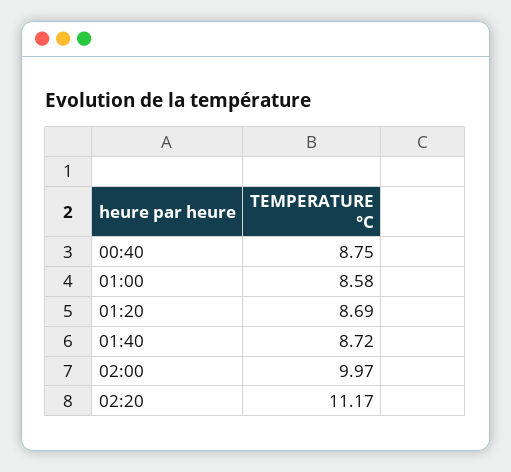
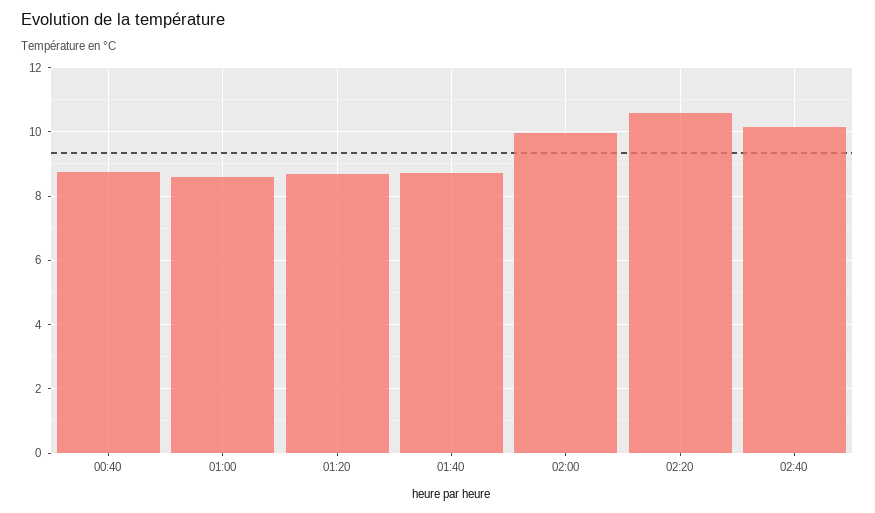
02:20: 11.17 -> 10.6
02:40: none -> 10.2

